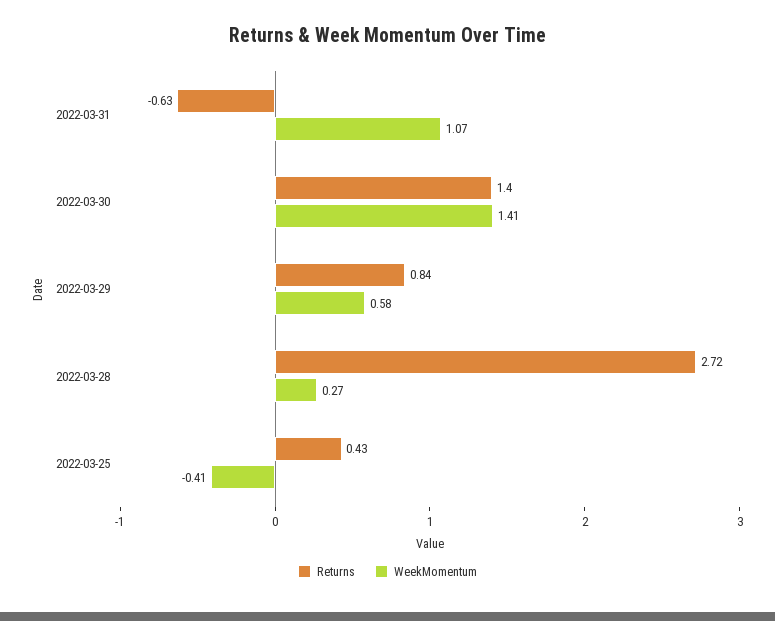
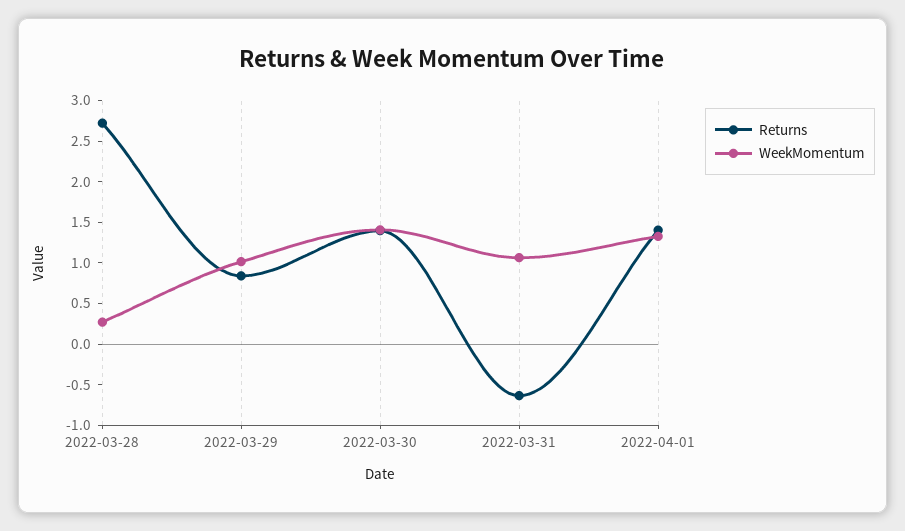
WeekMomentum, 2022-03-29: 0.58 -> 1
Returns, 2022-03-25: 0.43 -> none
WeekMomentum, 2022-03-25: -0.41 -> none
Returns, 2022-04-01: none -> 1.4
WeekMomentum, 2022-04-01: none -> 1.3

